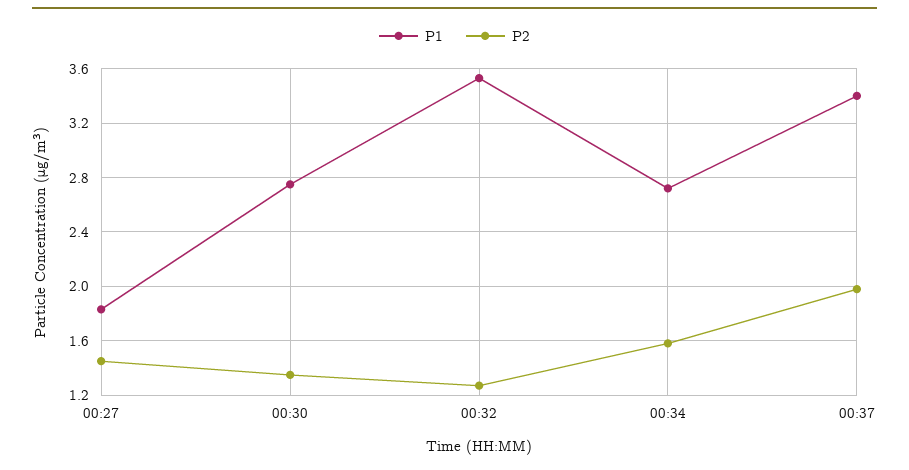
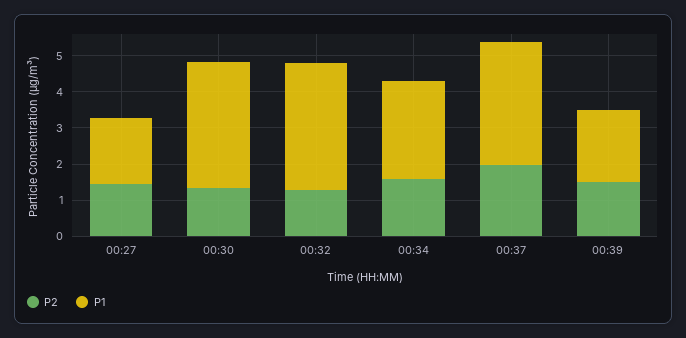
P1, 00:30: 2.75 -> 3.5
P2, 00:39: none -> 1.5
P1, 00:39: none -> 2

